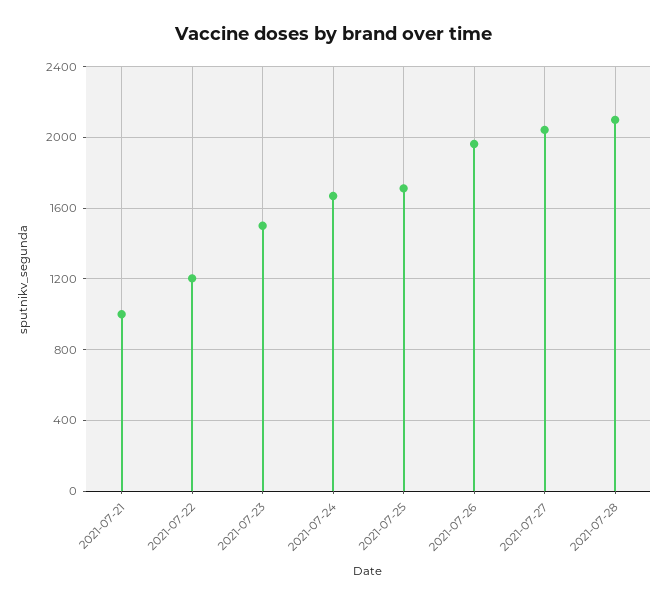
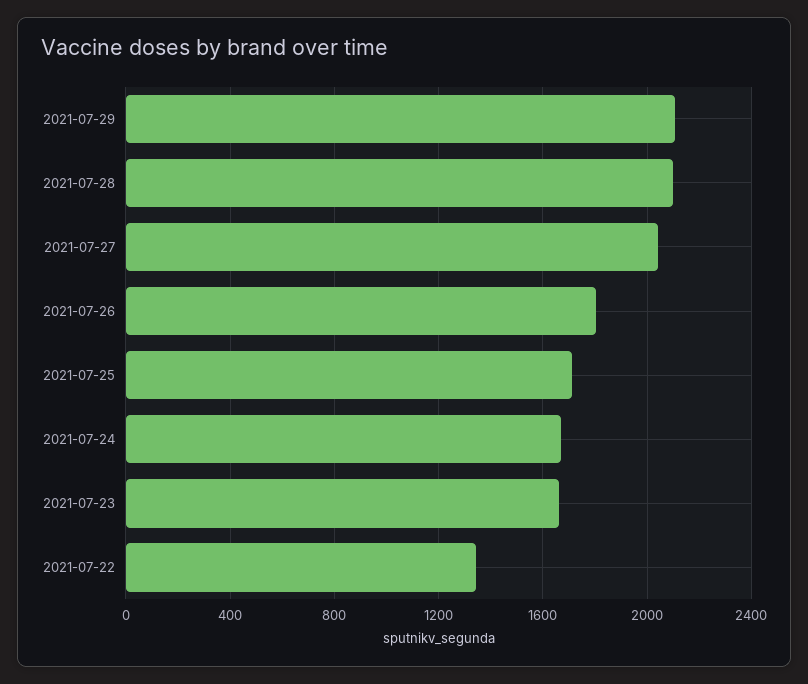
2021-07-21: 1000 -> none
2021-07-22: 1200 -> 1350
2021-07-23: 1500 -> 1650
2021-07-26: 1950 -> 1800
2021-07-29: none -> 2100

